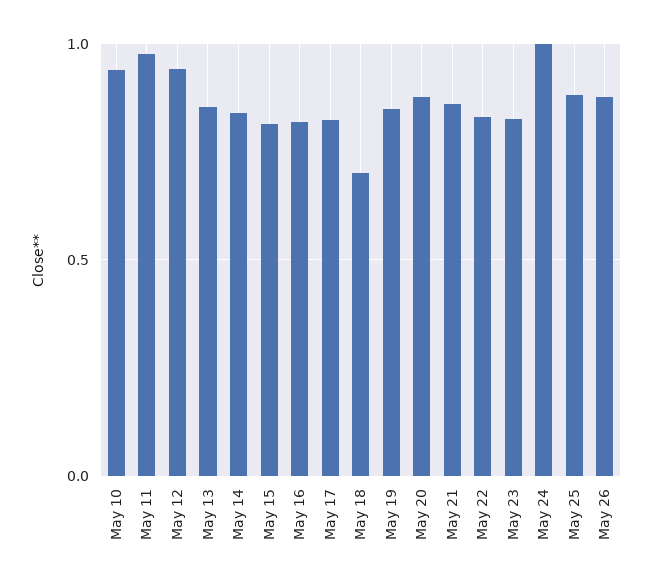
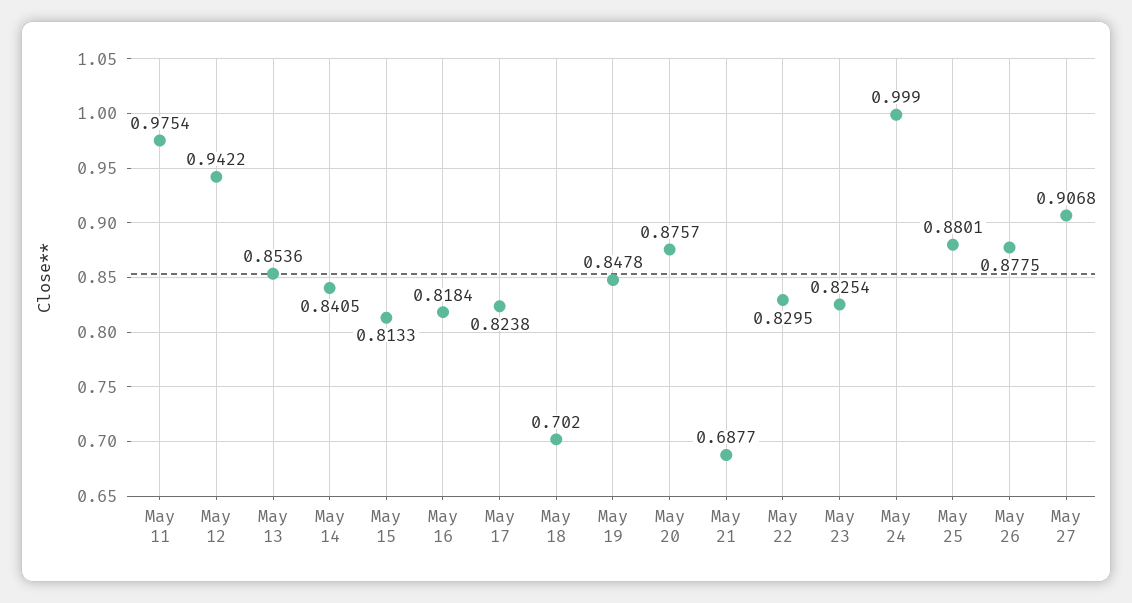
May 10: 0.95 -> none
May 21: 0.85 -> 0.6877
May 27: none -> 0.9068

